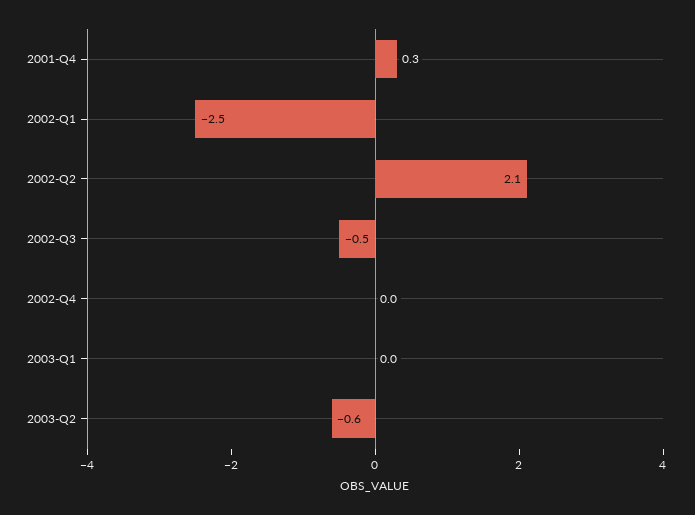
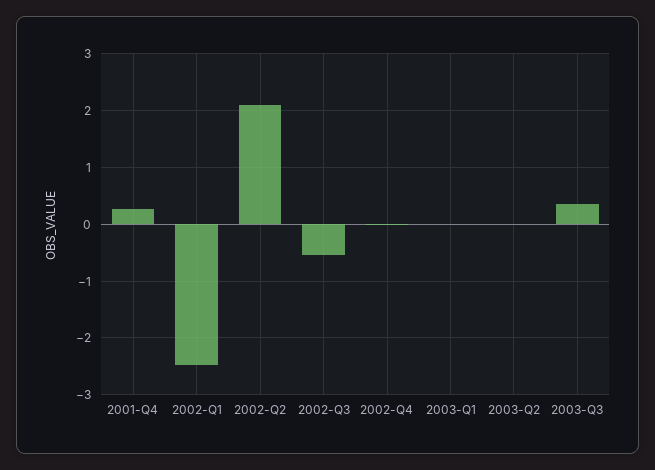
2003-Q2: -0.6 -> 0
2003-Q3: none -> 0.4

